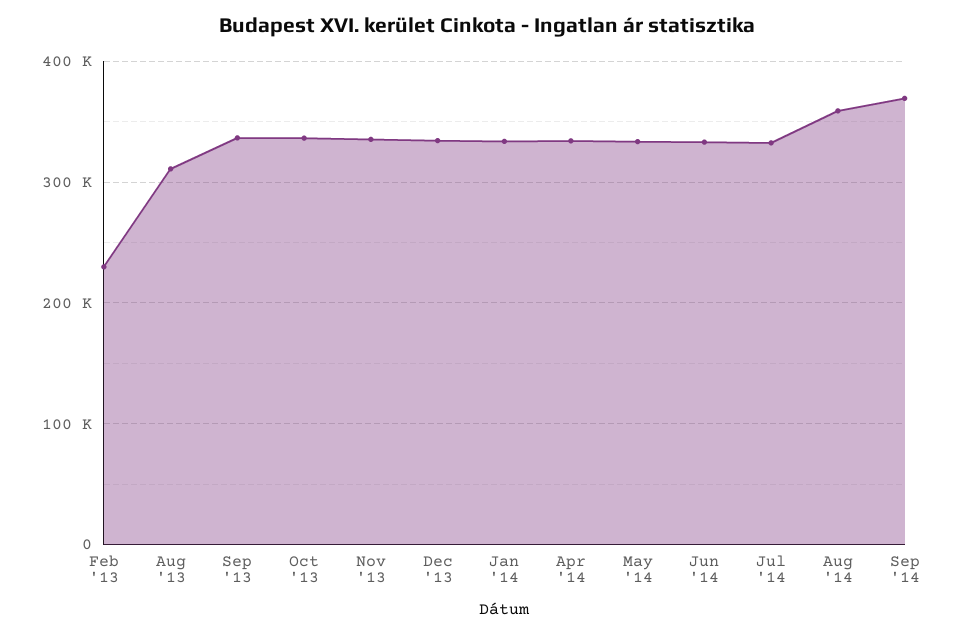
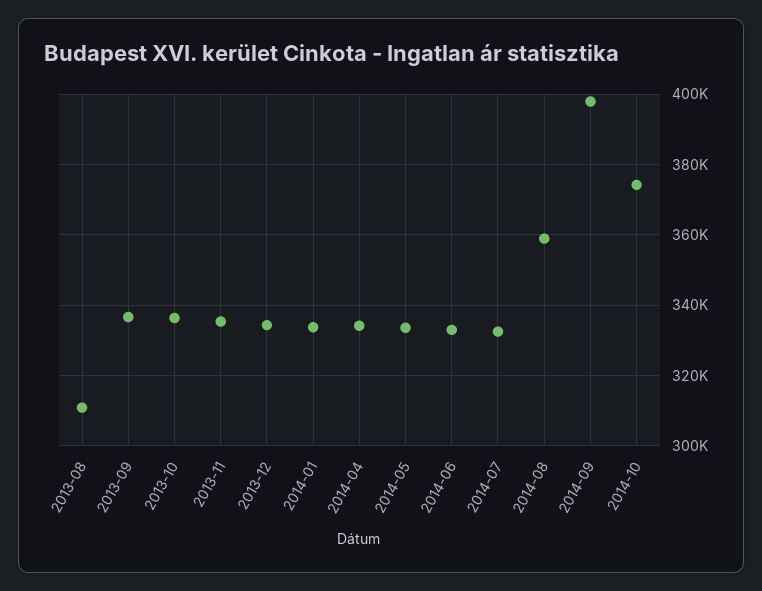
Feb '13: 230000 -> none
Sep '14: 370000 -> 398000
2014-10: none -> 374000

